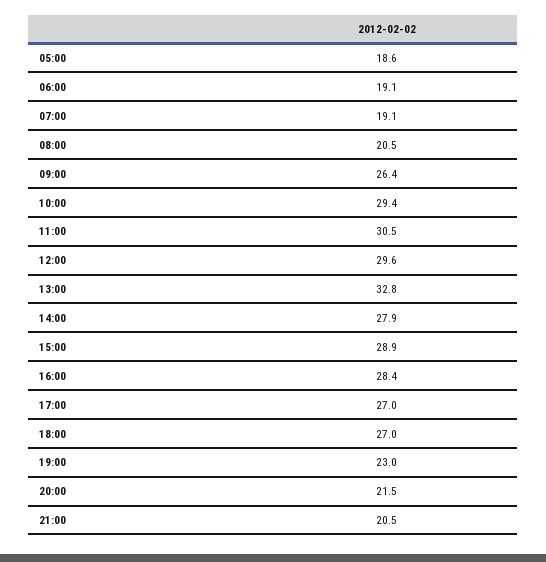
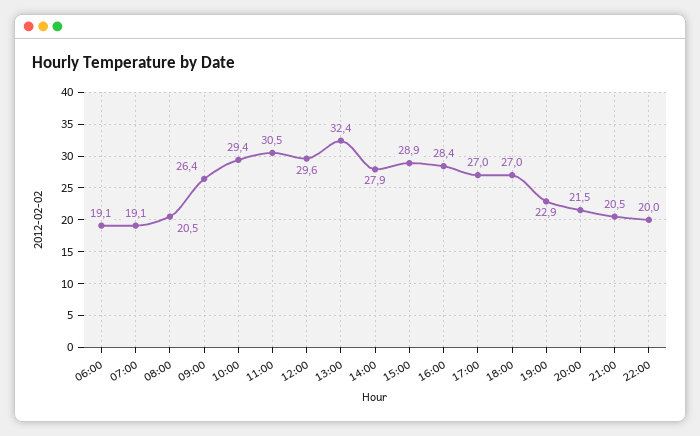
05:00: 18.6 -> none
13:00: 32.8 -> 32.4
19:00: 23 -> 22.9
22:00: none -> 20

